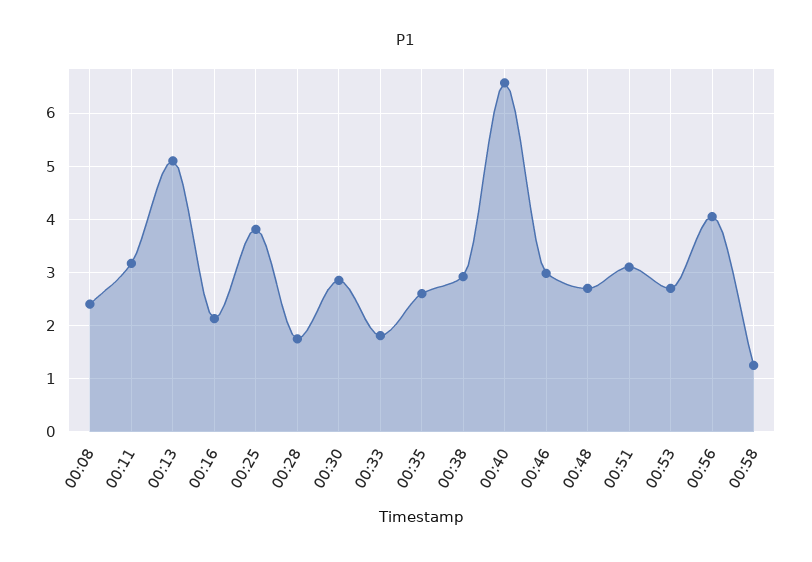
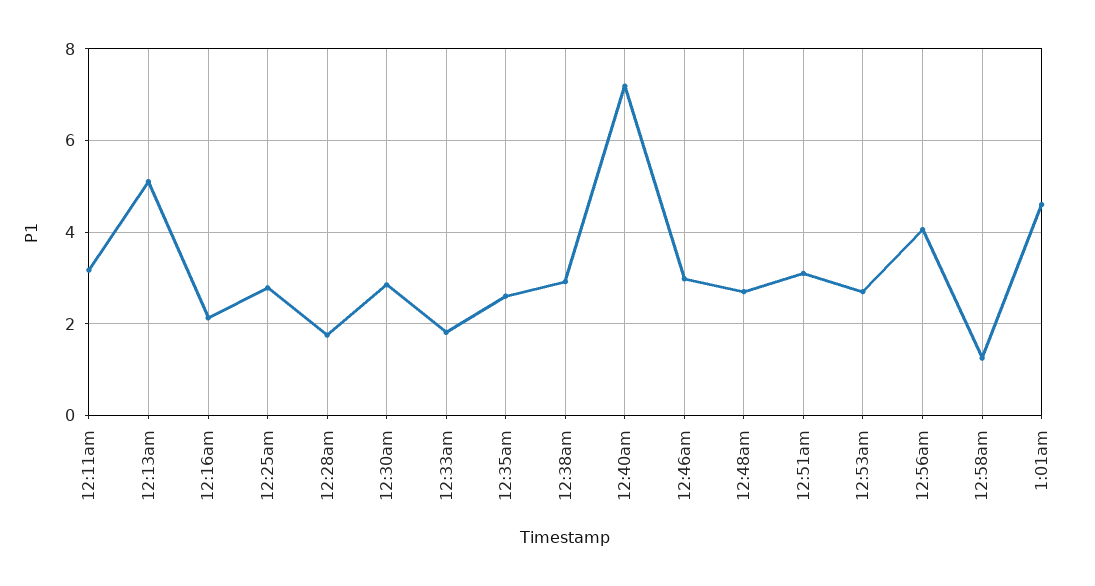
00:08: 2.4 -> none
00:25: 3.8 -> 2.8
00:40: 6.6 -> 7.2
1:01am: none -> 4.6

